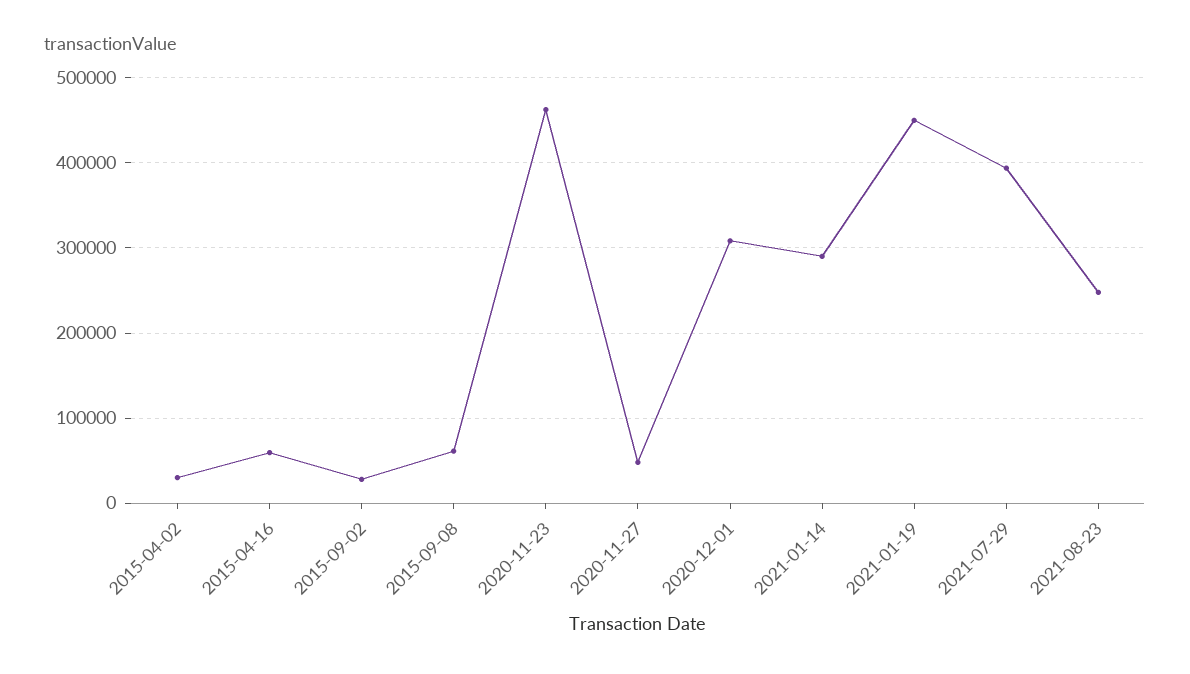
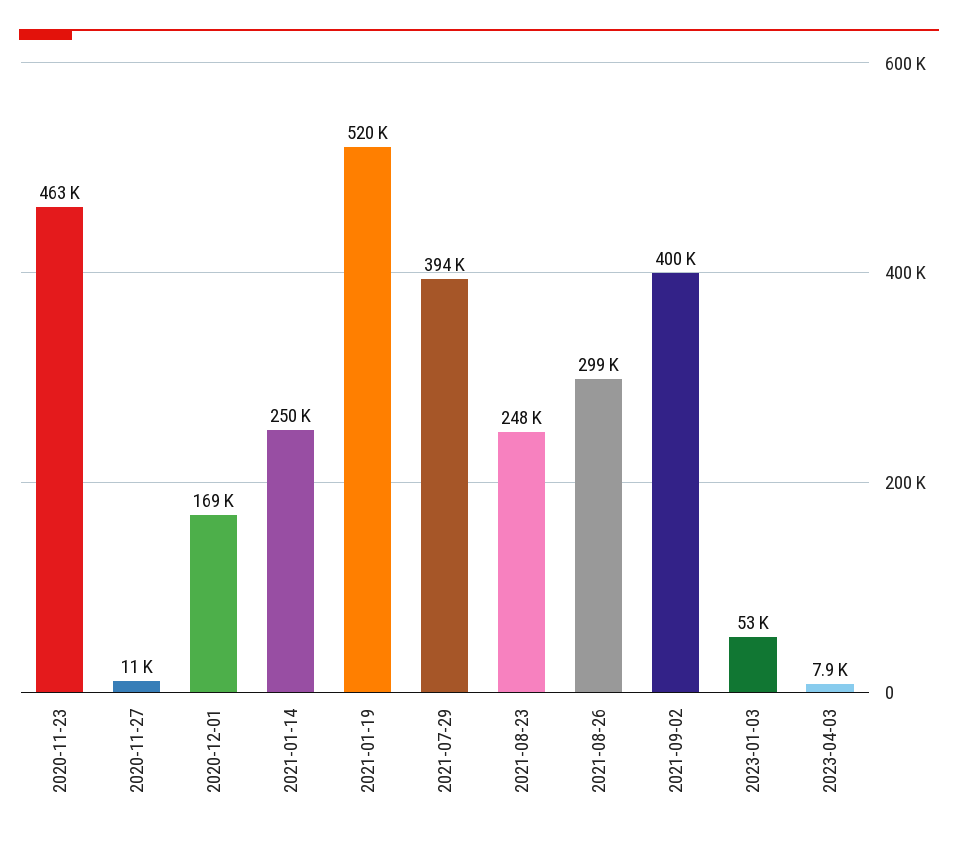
2015-04-02: 30000 -> none
2015-04-16: 60000 -> none
2015-09-02: 30000 -> none
2015-09-08: 60000 -> none
2020-11-27: 50000 -> 11000
2020-12-01: 310000 -> 169000
2021-01-14: 290000 -> 250000
2021-01-19: 450000 -> 520000
2021-08-26: none -> 299000
2021-09-02: none -> 400000
2023-01-03: none -> 53000
2023-04-03: none -> 7900

